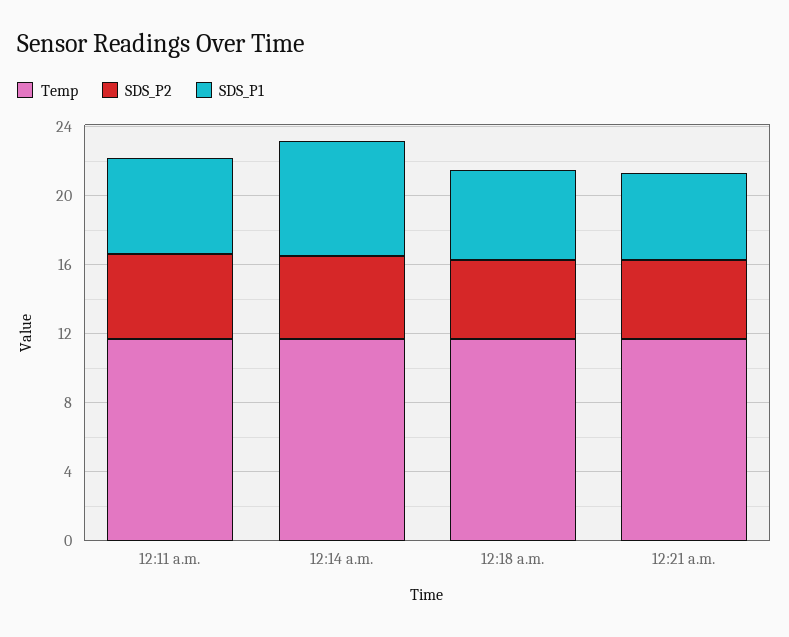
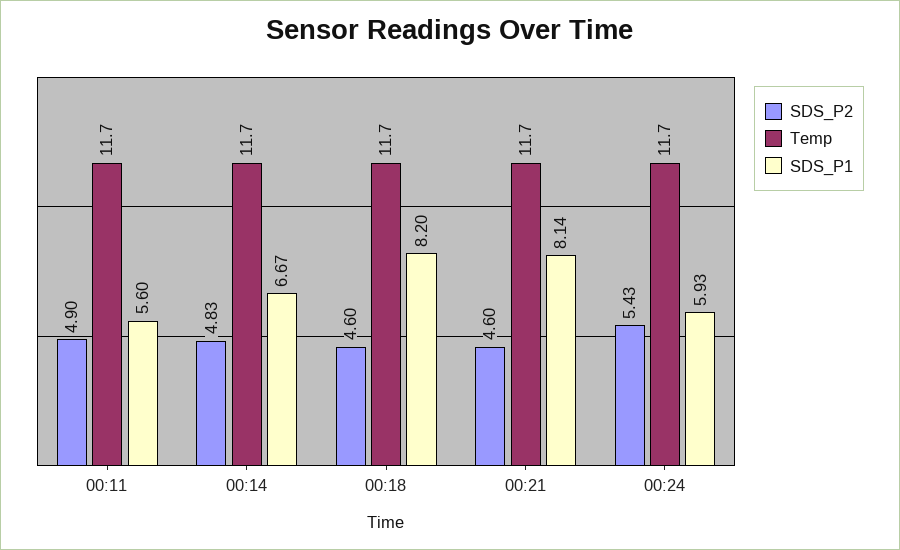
SDS_P1, 12:18 a.m.: 5 -> 8.2
SDS_P1, 12:21 a.m.: 5 -> 8.14
SDS_P2, 00:24: none -> 5.43
Temp, 00:24: none -> 11.7
SDS_P1, 00:24: none -> 5.93

